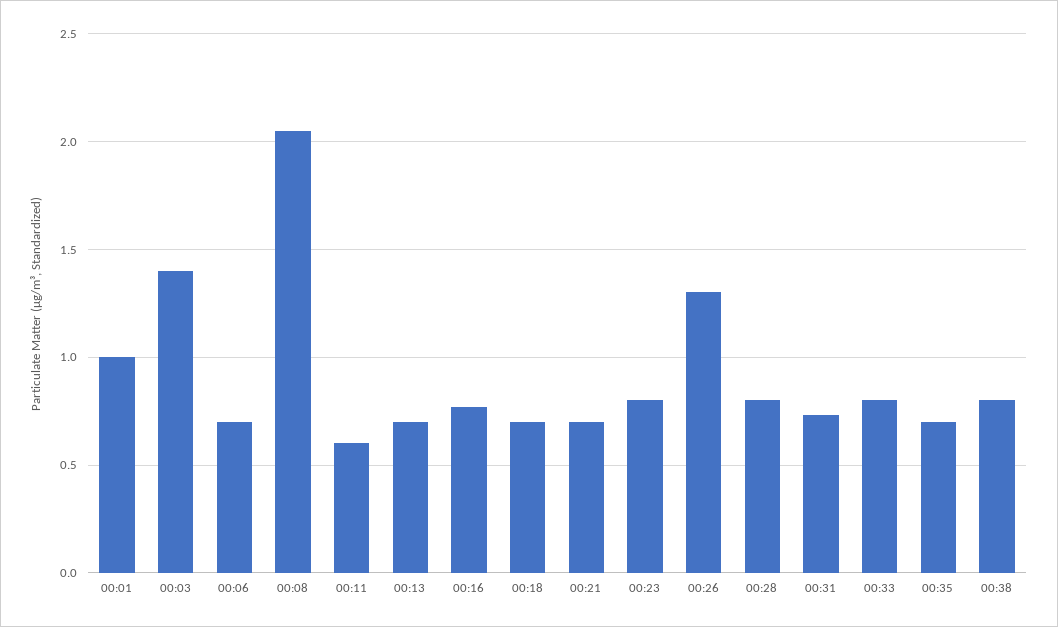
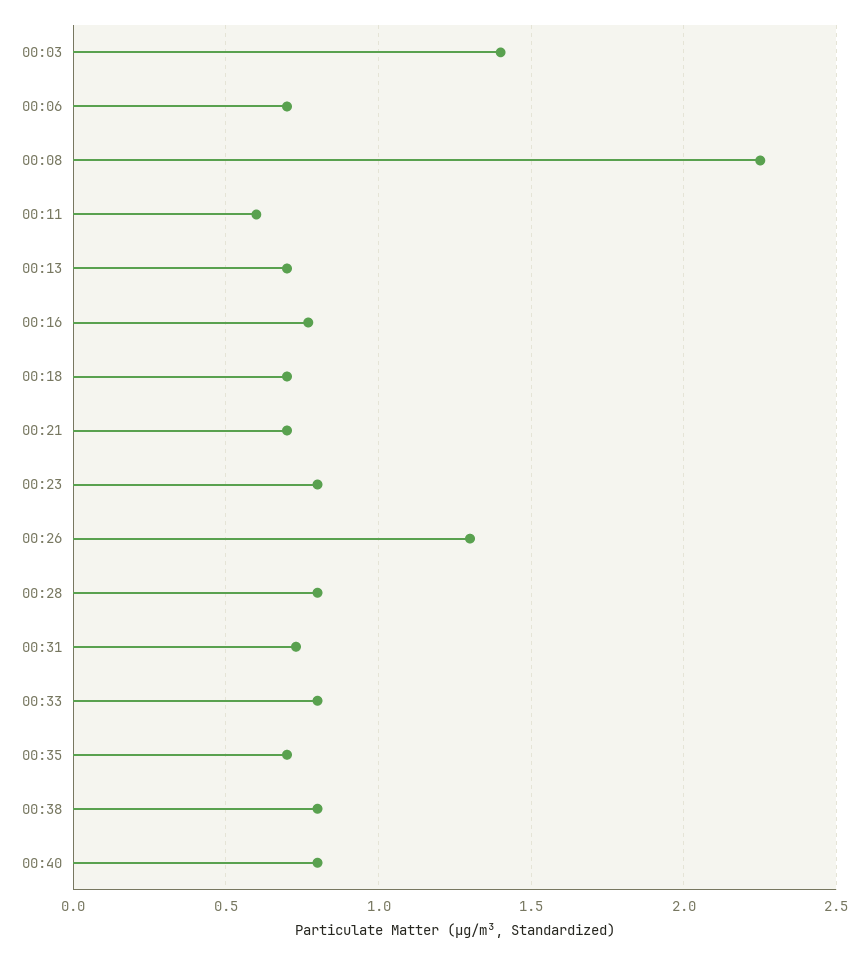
00:01: 1 -> none
00:08: 2.05 -> 2.25
00:40: none -> 0.8

